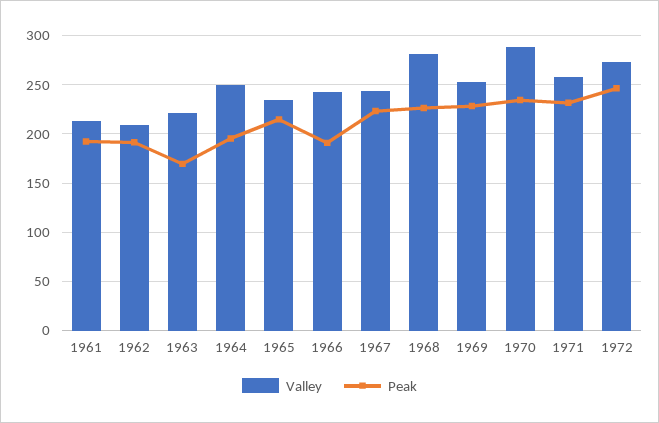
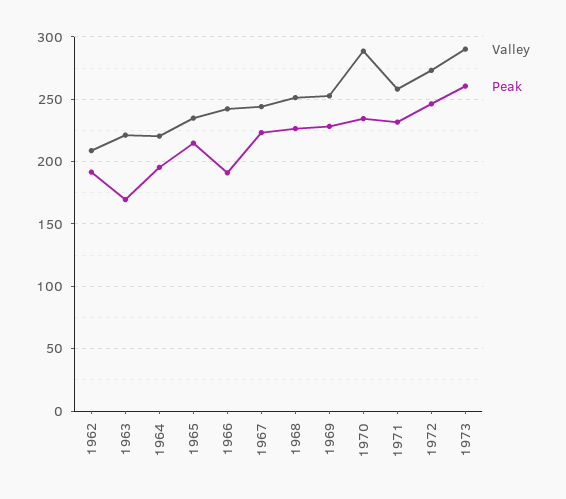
Valley, 1961: 210 -> none
Peak, 1961: 190 -> none
Valley, 1964: 250 -> 220
Valley, 1968: 280 -> 250
Valley, 1973: none -> 290
Peak, 1973: none -> 260

